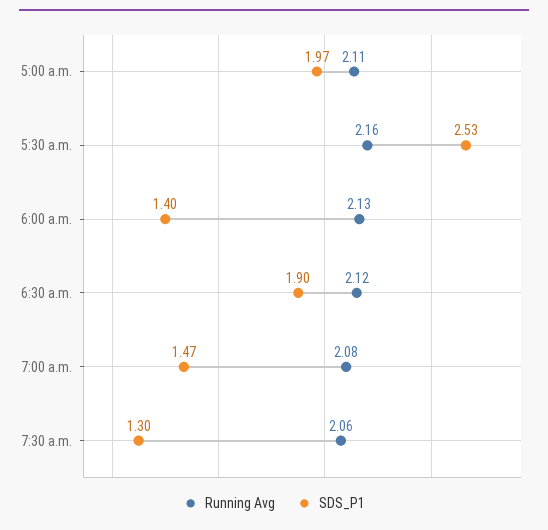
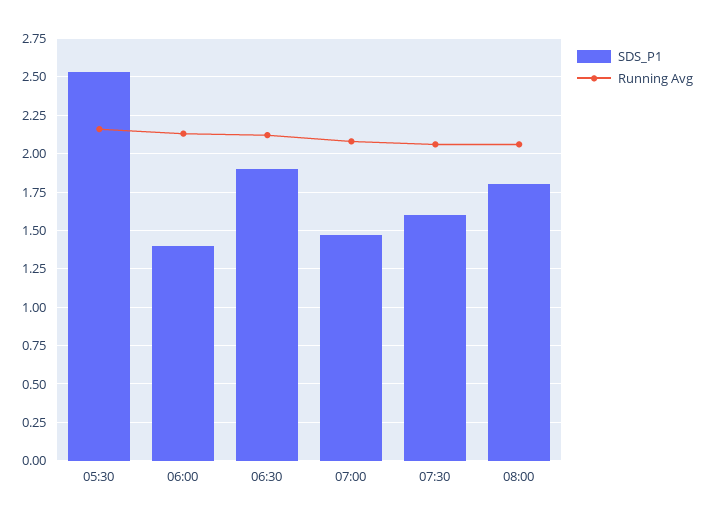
Running Avg, 5:00 a.m.: 2.11 -> none
SDS_P1, 5:00 a.m.: 1.97 -> none
SDS_P1, 7:30 a.m.: 1.3 -> 1.6
SDS_P1, 08:00: none -> 1.8
Running Avg, 08:00: none -> 2.05

